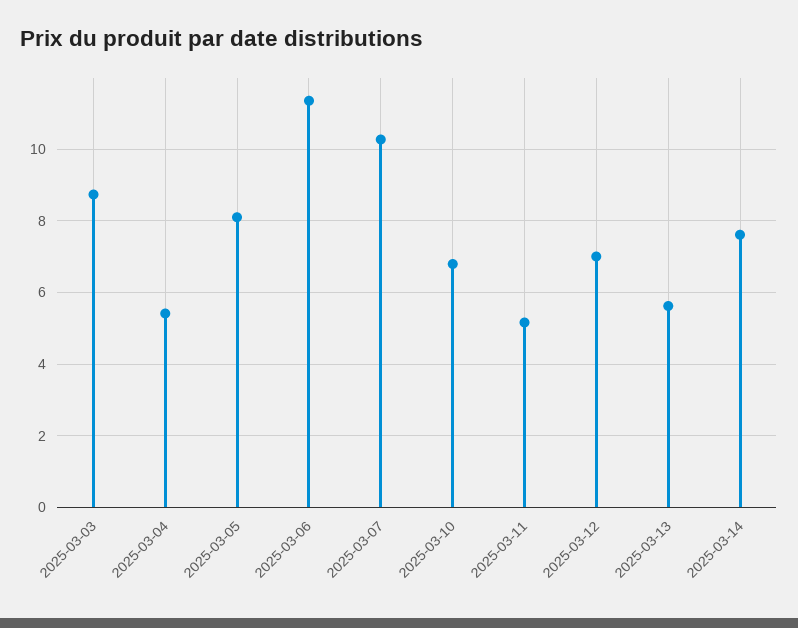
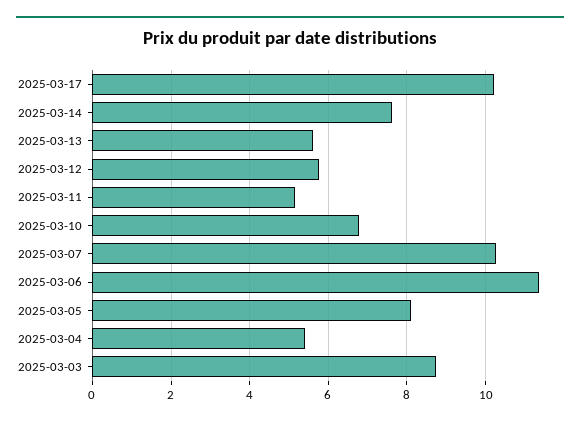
2025-03-12: 7 -> 5.8
2025-03-17: none -> 10.2

